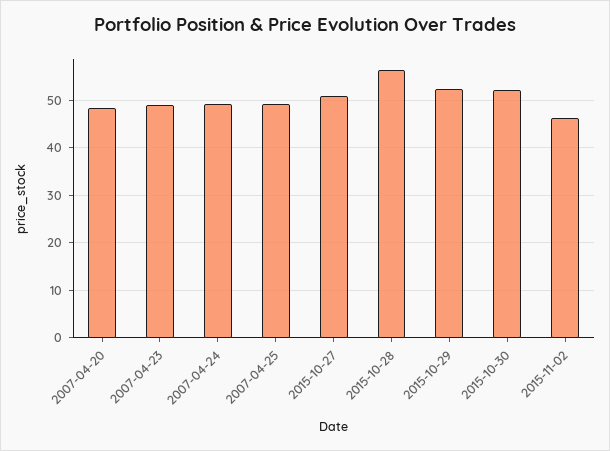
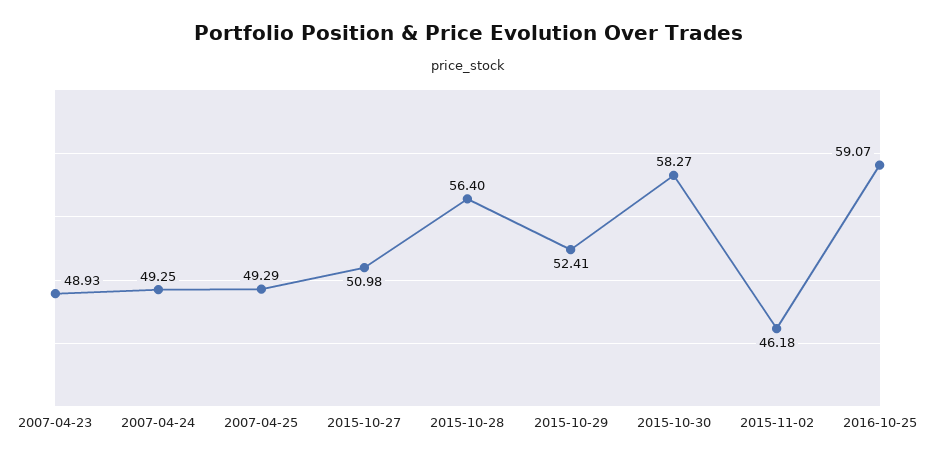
2007-04-20: 48 -> none
2015-10-30: 52 -> 58.27
2016-10-25: none -> 59.07

